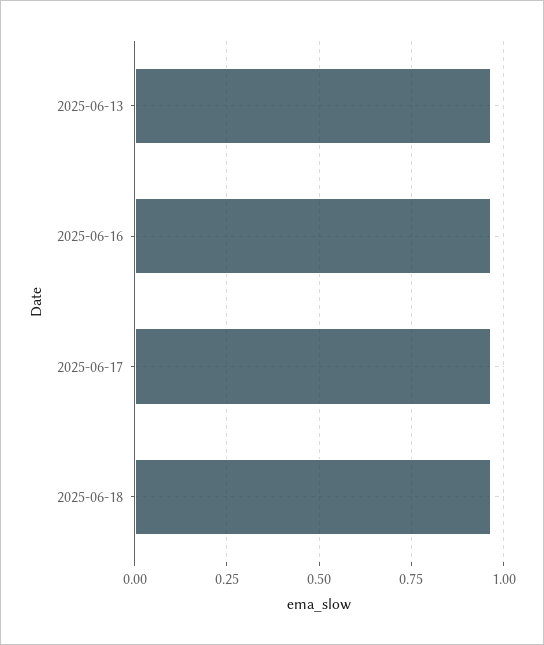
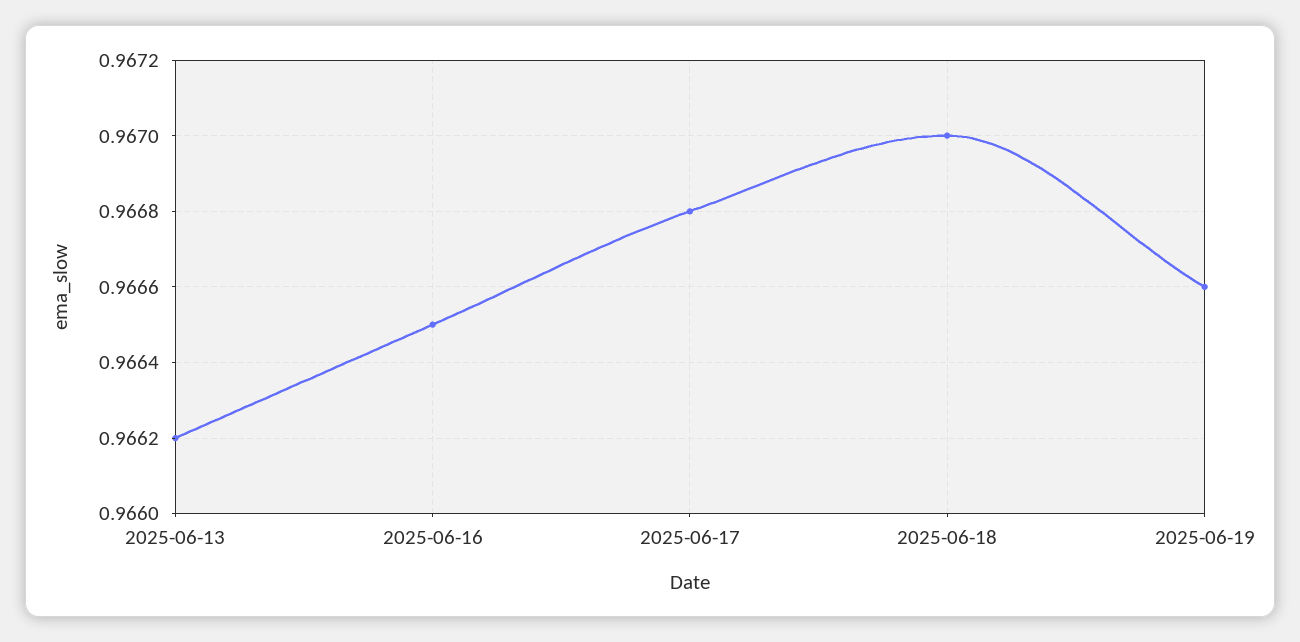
2025-06-19: none -> 0.9666

